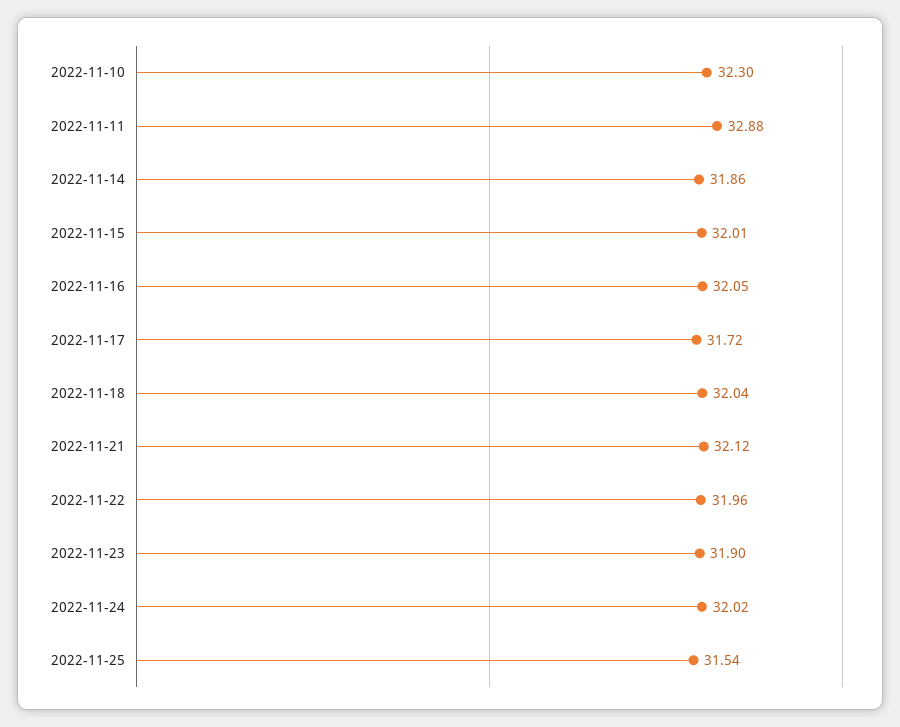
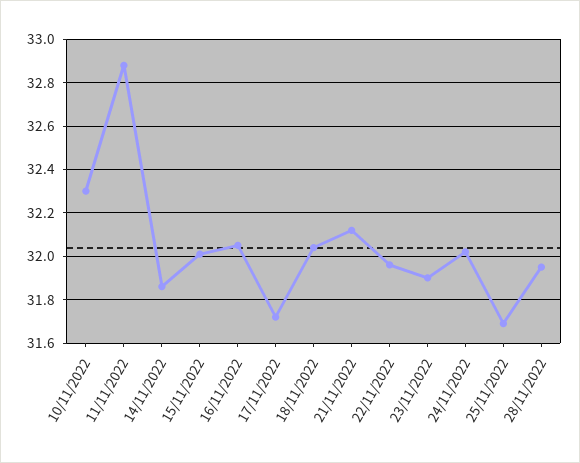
2022-11-25: 31.54 -> 31.7
28/11/2022: none -> 31.95

